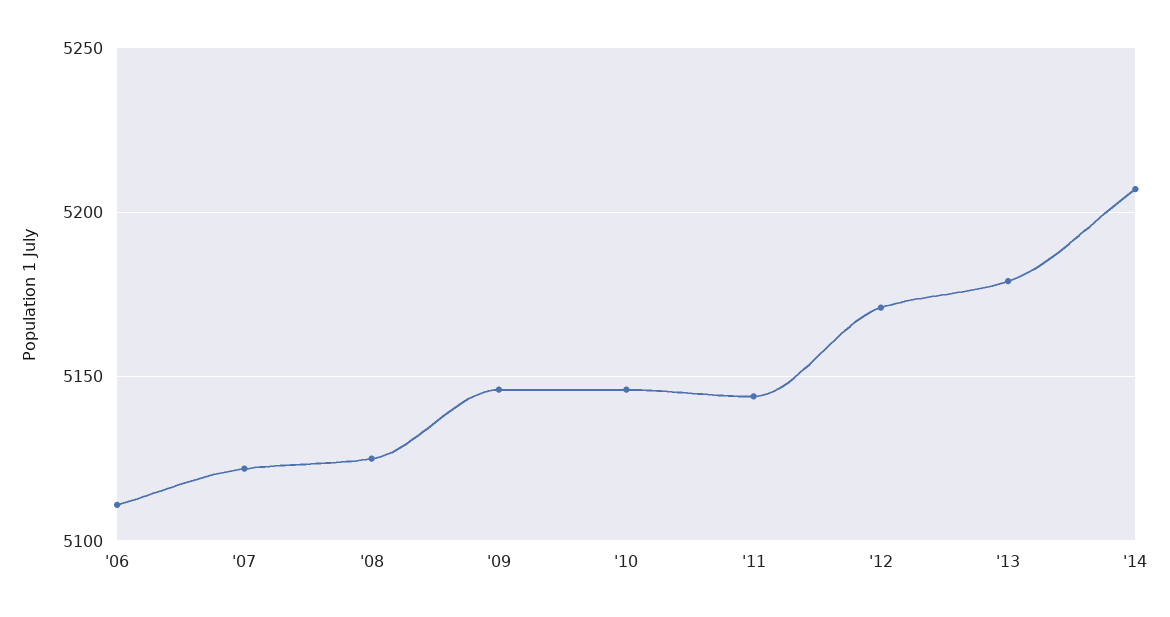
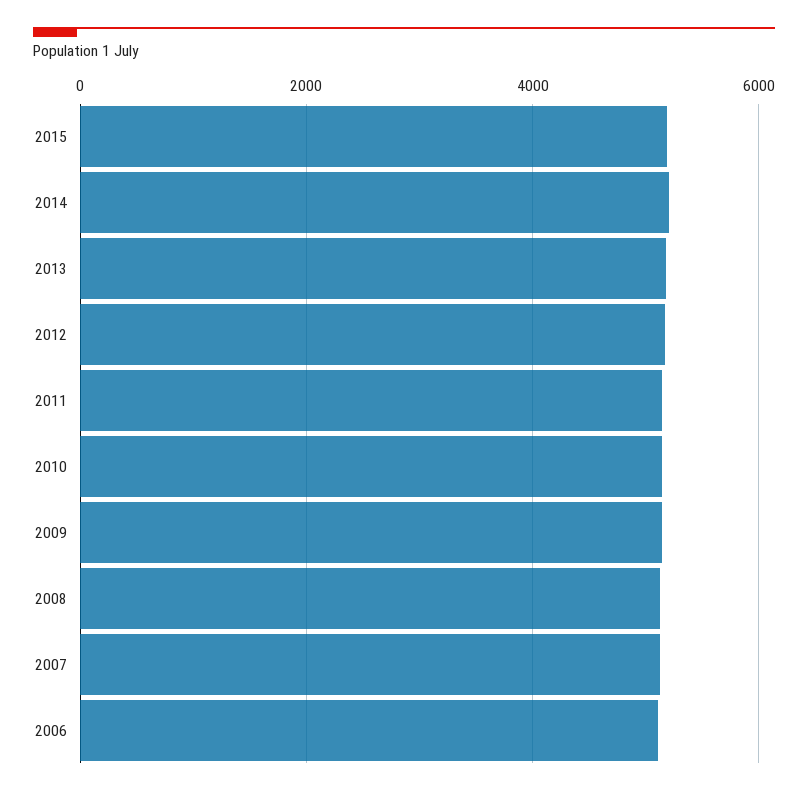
2015: none -> 5200

